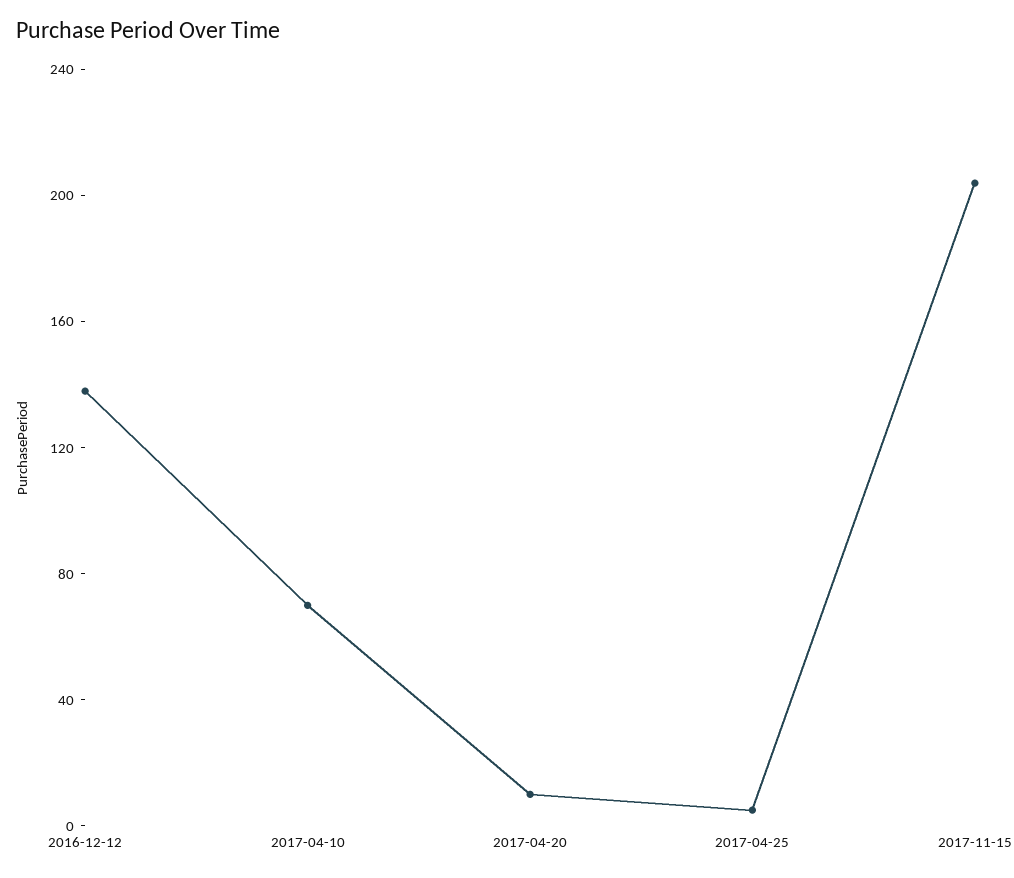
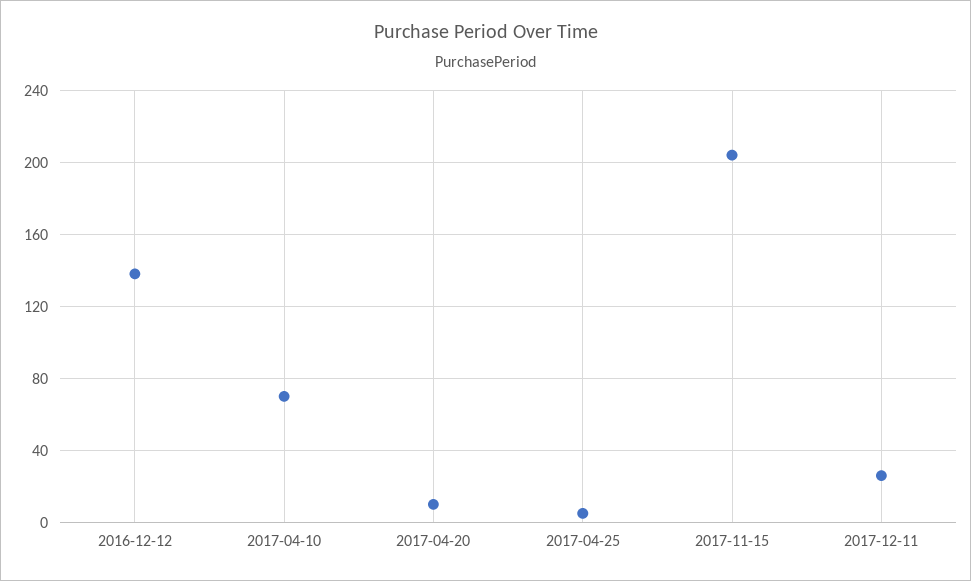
2017-12-11: none -> 25

